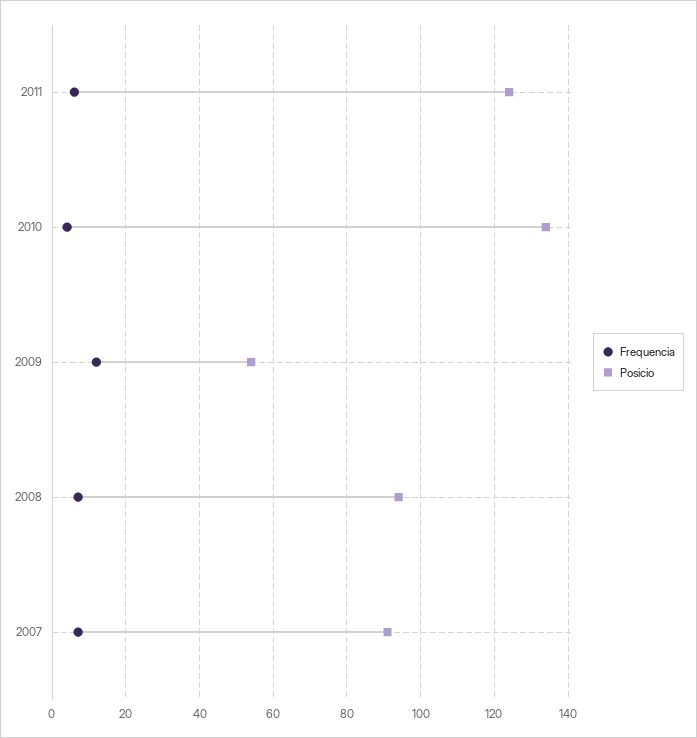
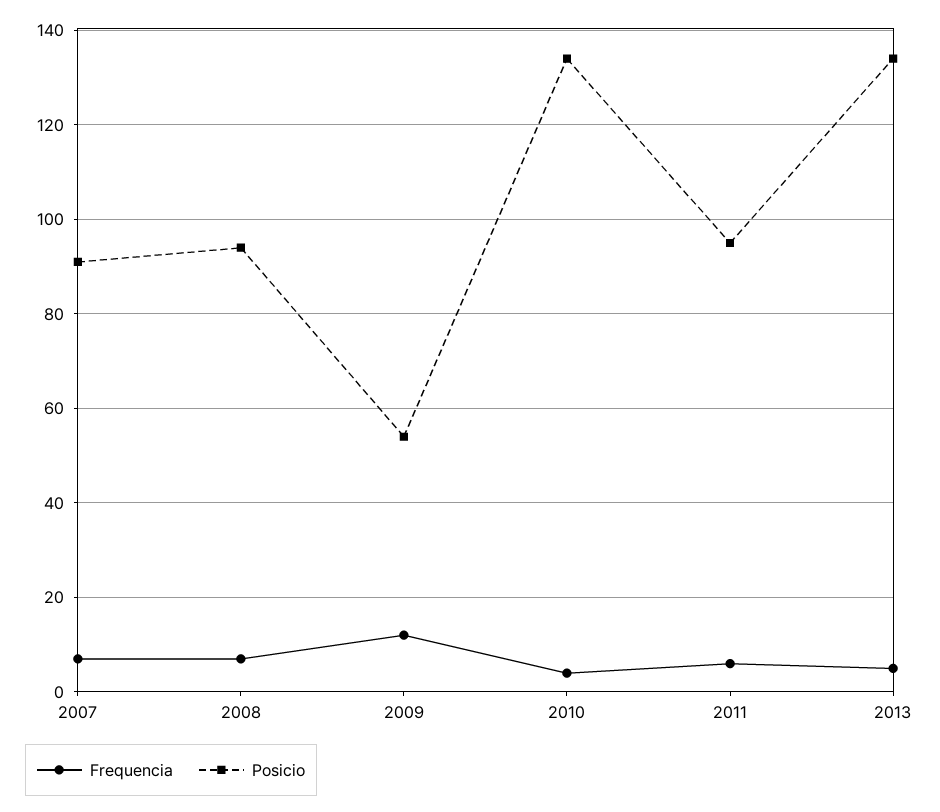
Posicio, 2011: 125 -> 95
Frequencia, 2013: none -> 5
Posicio, 2013: none -> 135

